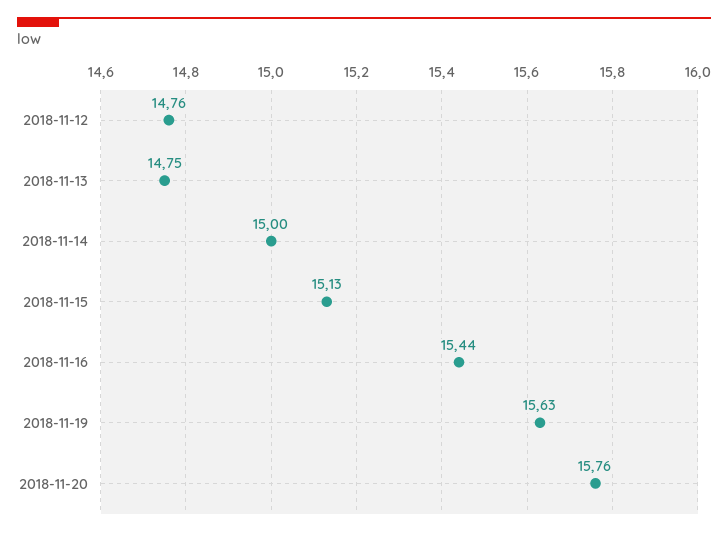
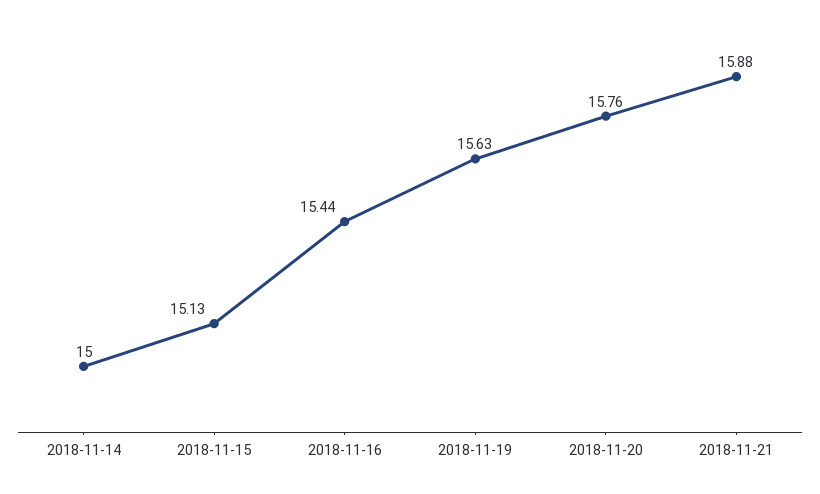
2018-11-12: 14.76 -> none
2018-11-13: 14.75 -> none
2018-11-21: none -> 15.88

